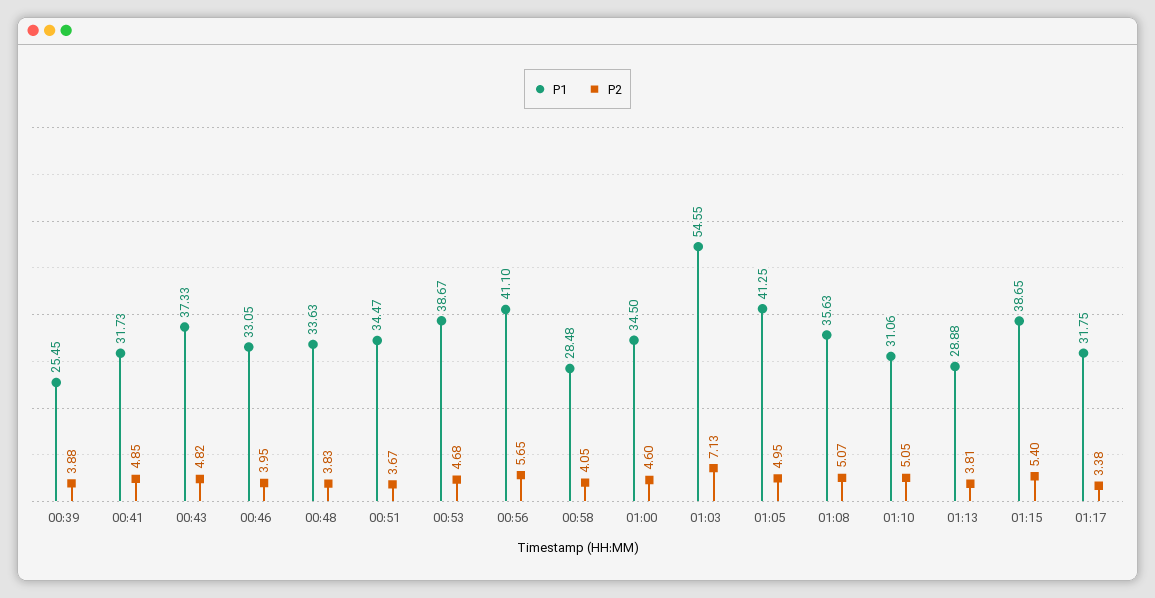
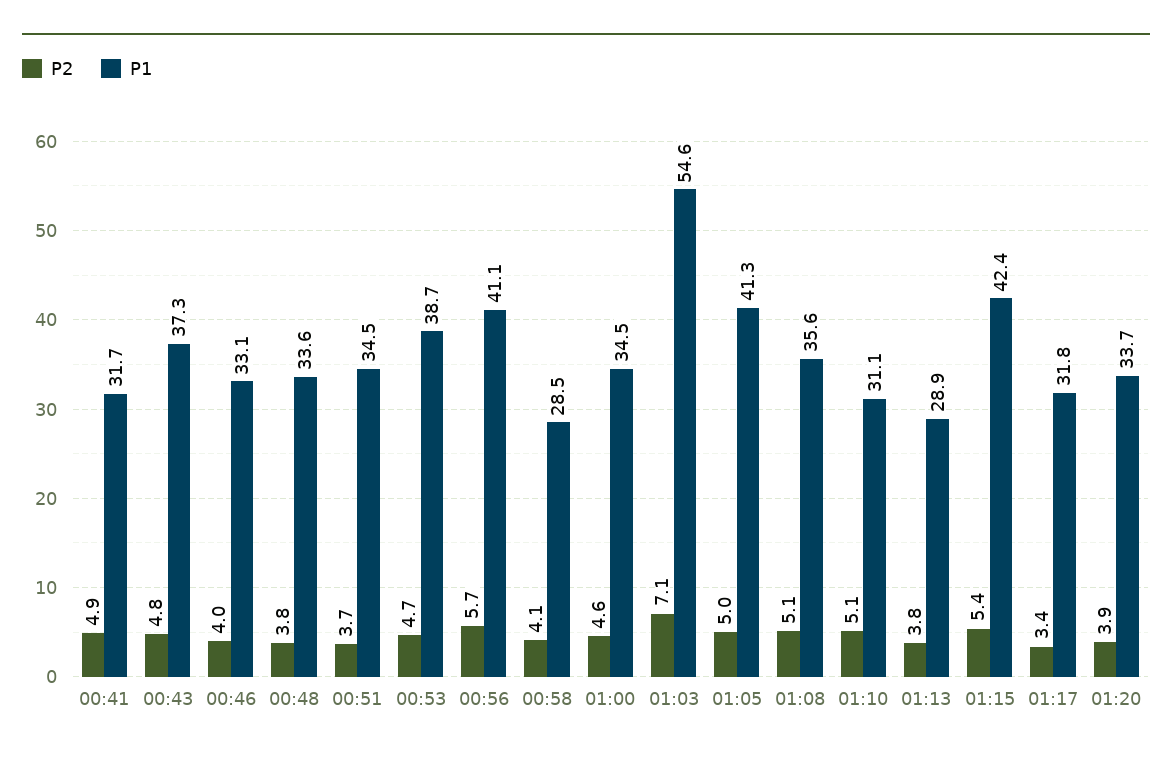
P1, 00:39: 25.45 -> none
P2, 00:39: 3.88 -> none
P1, 01:15: 38.65 -> 42.4
P2, 01:20: none -> 3.9
P1, 01:20: none -> 33.7

